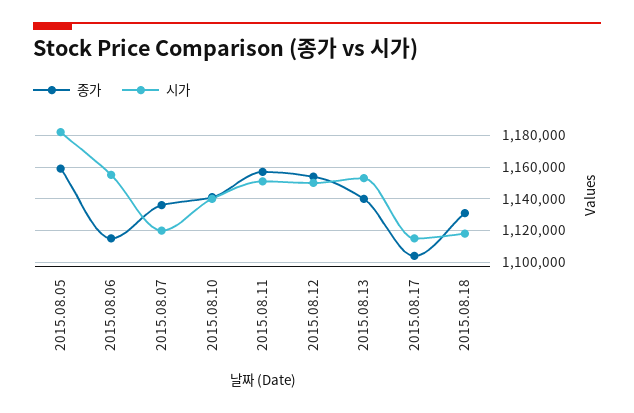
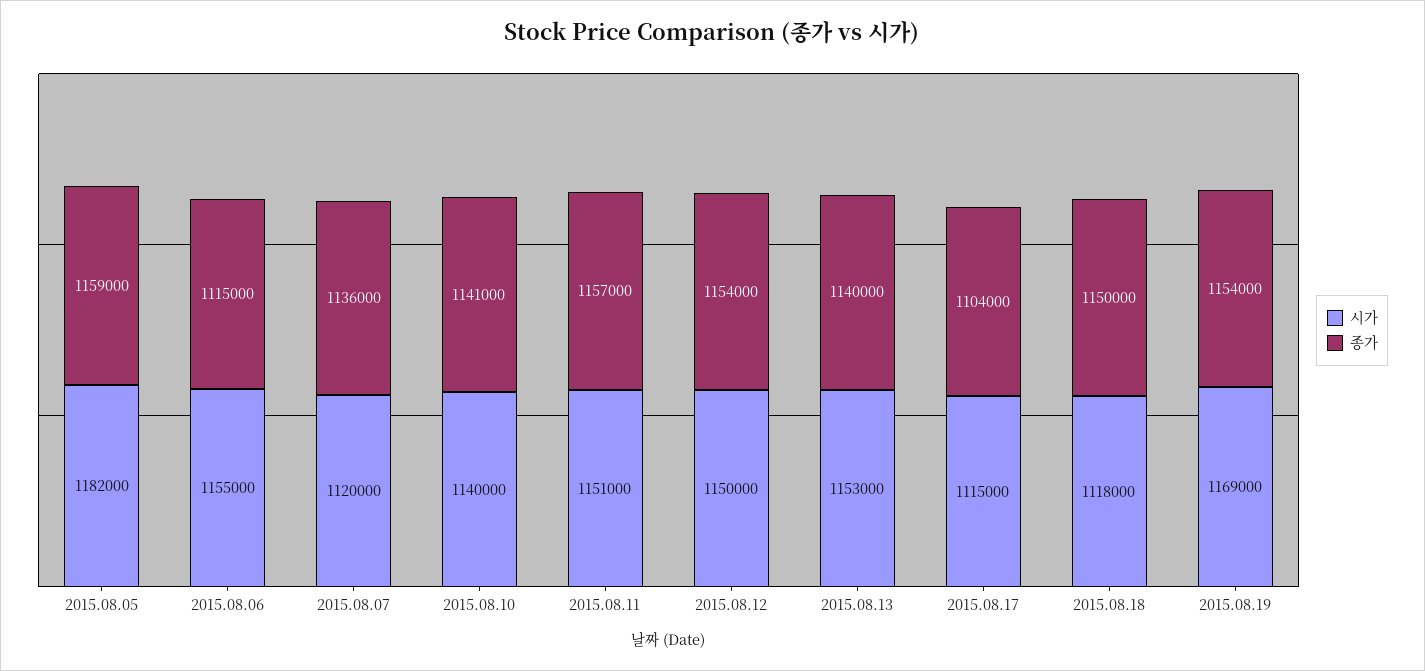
종가, 2015.08.18: 1130000 -> 1150000
시가, 2015.08.19: none -> 1169000
종가, 2015.08.19: none -> 1154000

